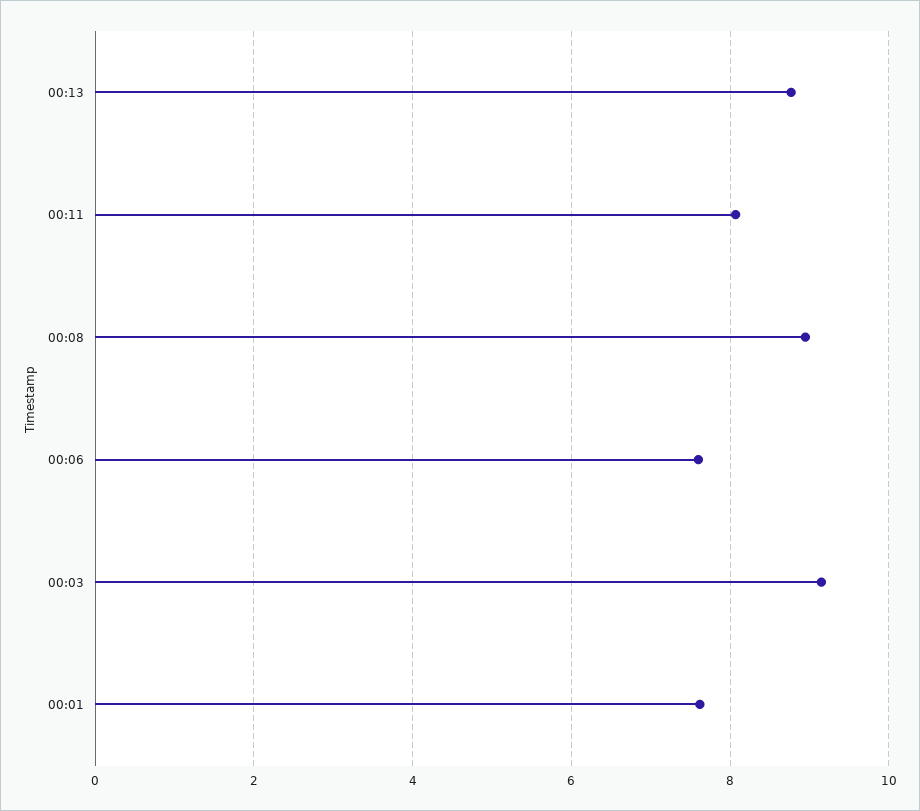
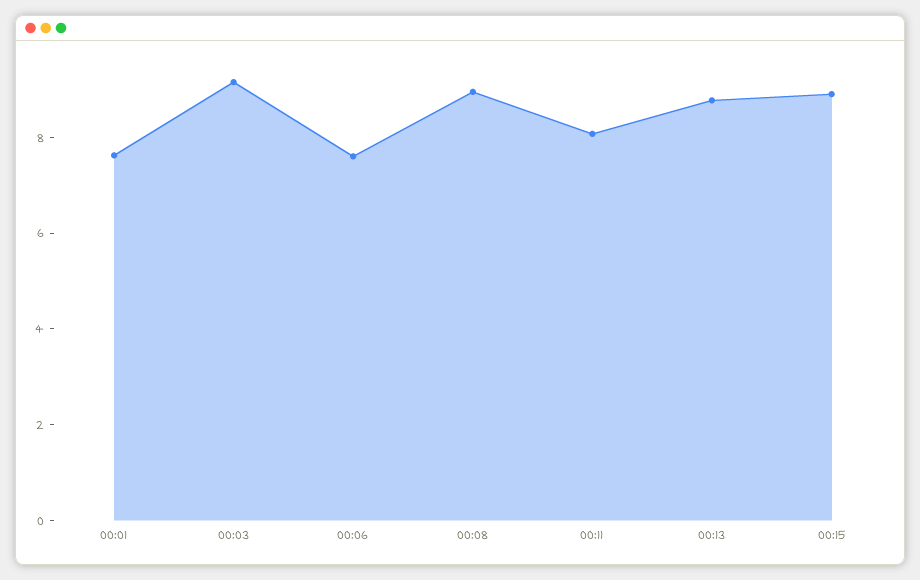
00:15: none -> 9

